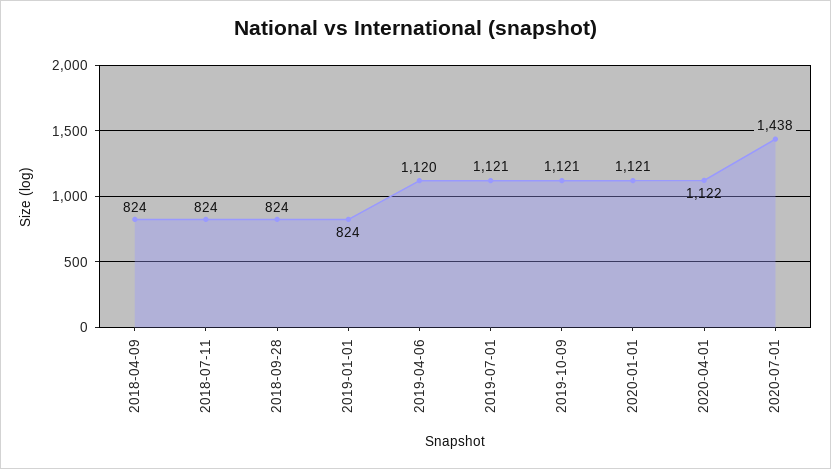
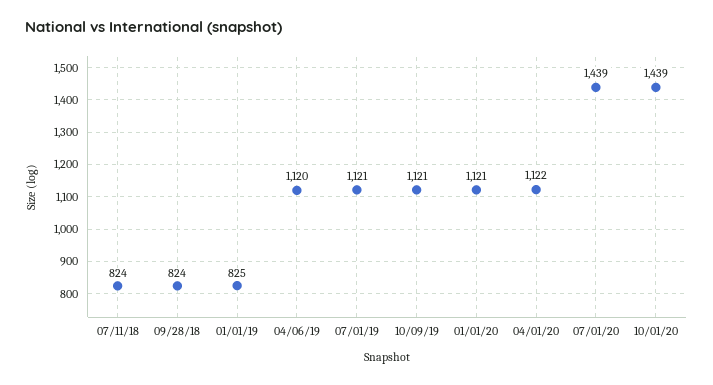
2018-04-09: 824 -> none
2019-01-01: 824 -> 825
2020-07-01: 1438 -> 1439
10/01/20: none -> 1439

